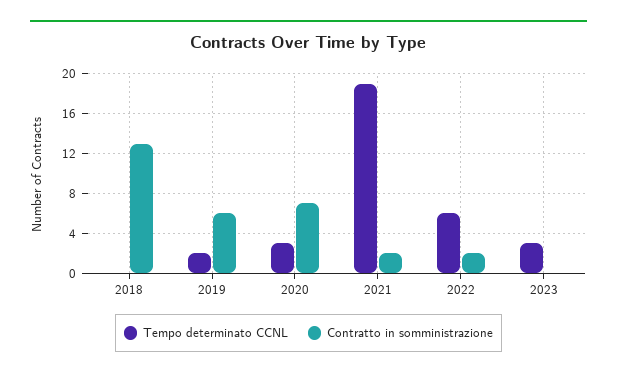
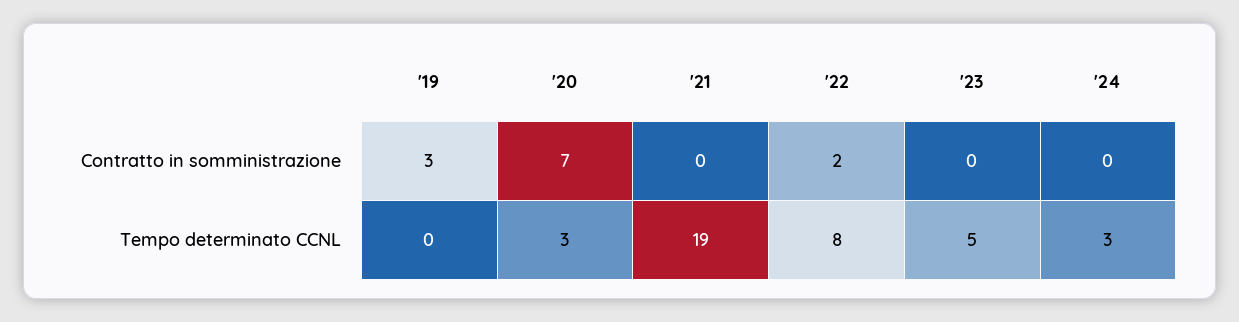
Tempo determinato CCNL, 2018: 0 -> none
Contratto in somministrazione, 2018: 13 -> none
Tempo determinato CCNL, 2019: 2 -> 0
Contratto in somministrazione, 2019: 6 -> 3
Contratto in somministrazione, 2021: 2 -> 0
Tempo determinato CCNL, 2022: 6 -> 8
Tempo determinato CCNL, 2023: 3 -> 5
Contratto in somministrazione, '24: none -> 0
Tempo determinato CCNL, '24: none -> 3

